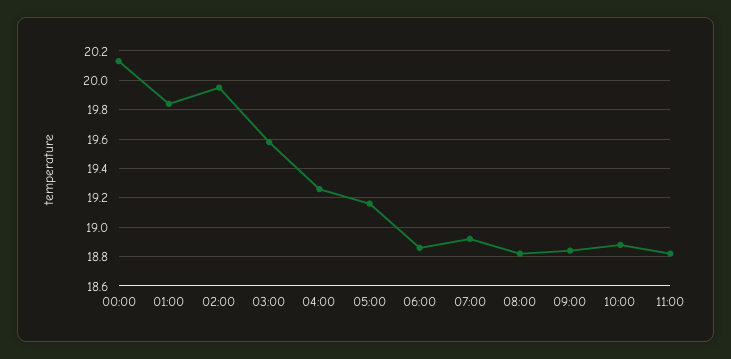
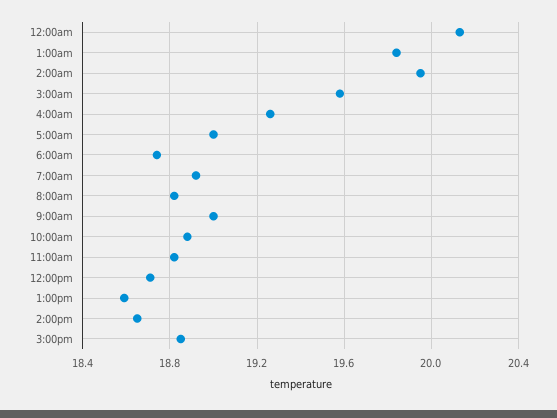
05:00: 19.15 -> 19
06:00: 18.85 -> 18.75
09:00: 18.85 -> 19
12:00pm: none -> 18.7
1:00pm: none -> 18.6
2:00pm: none -> 18.65
3:00pm: none -> 18.85

